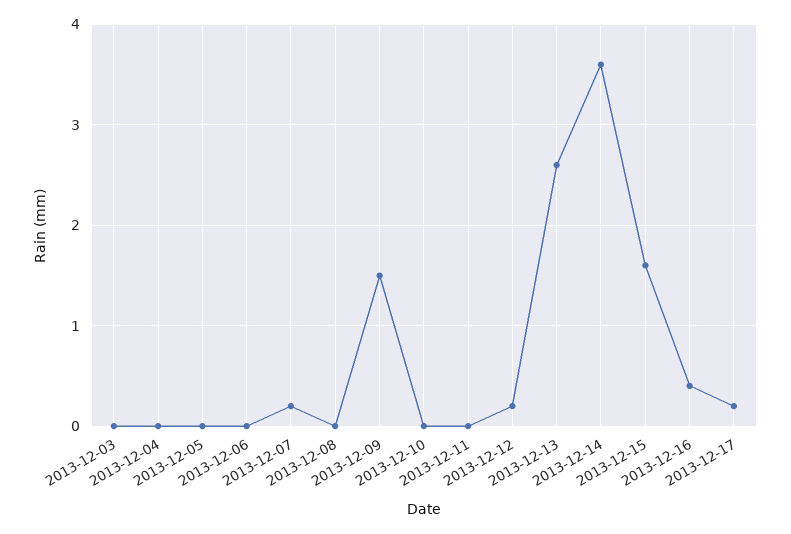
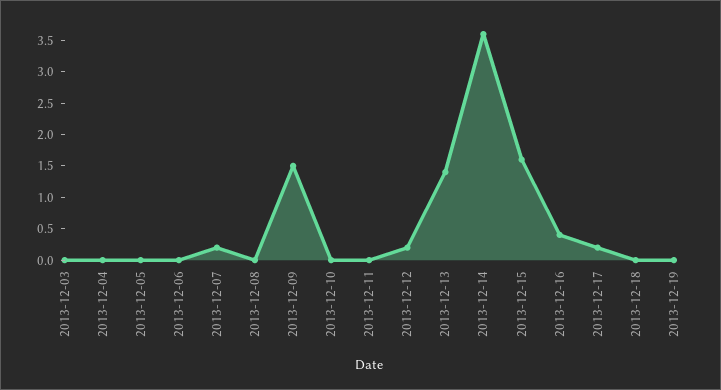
2013-12-13: 2.6 -> 1.5
2013-12-18: none -> 0
2013-12-19: none -> 0

